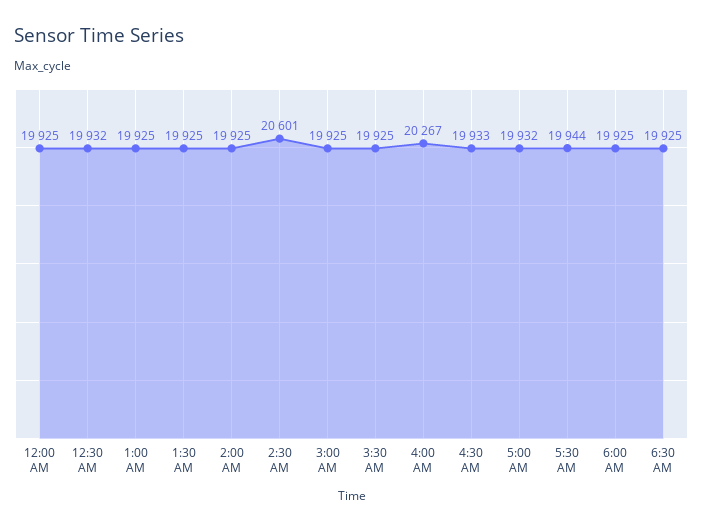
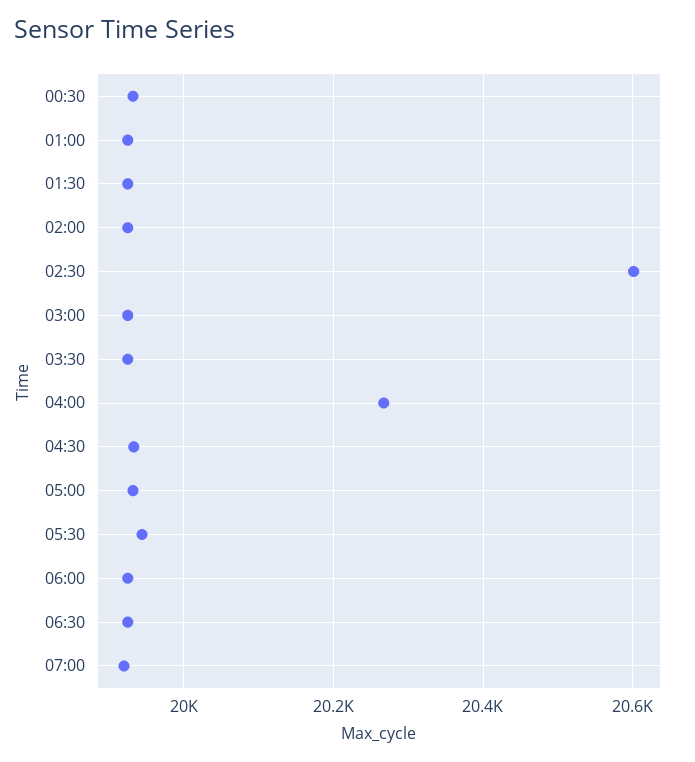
12:00 AM: 19925 -> none
07:00: none -> 19920

